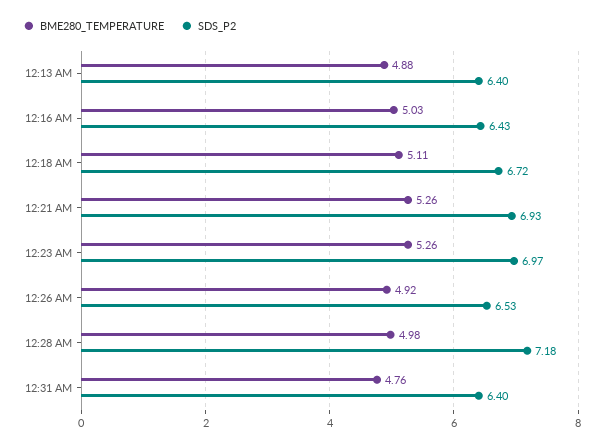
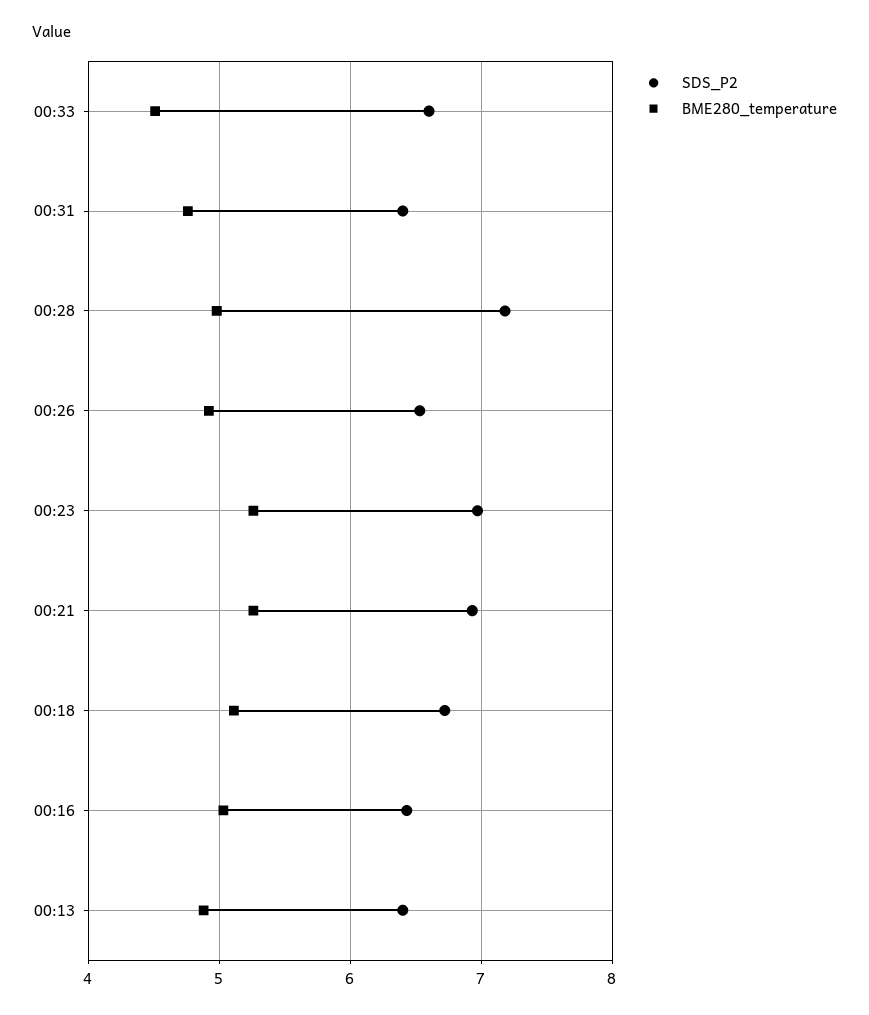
SDS_P2, 00:33: none -> 6.6
BME280_TEMPERATURE, 00:33: none -> 4.5

